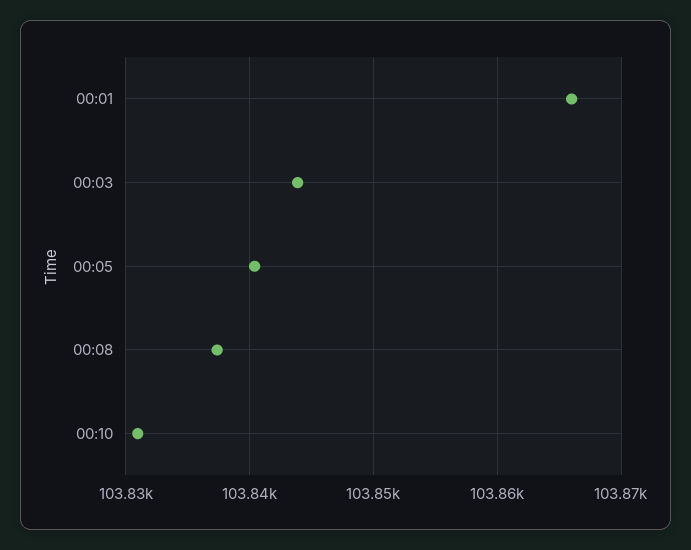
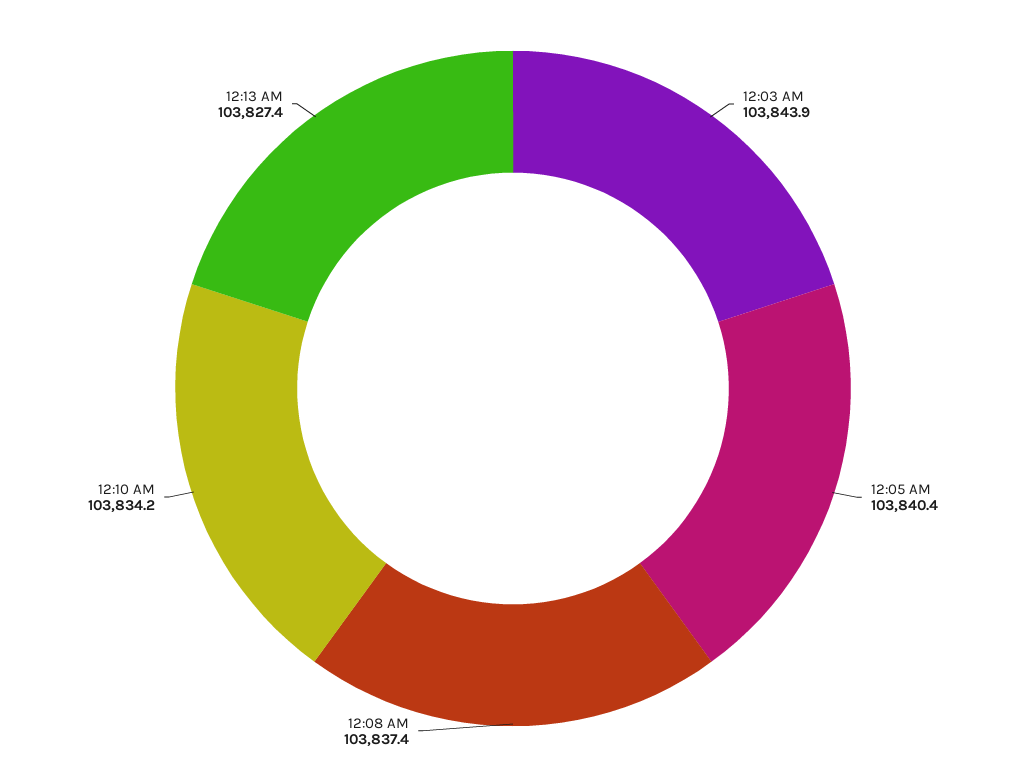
00:01: 103866 -> none
00:10: 103831 -> 103834.2
12:13 AM: none -> 103827.4

